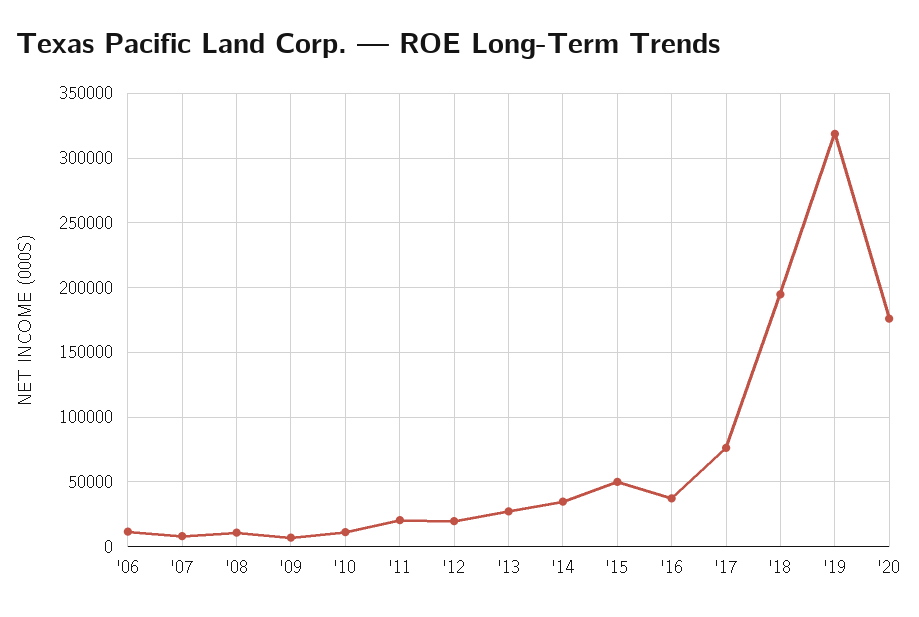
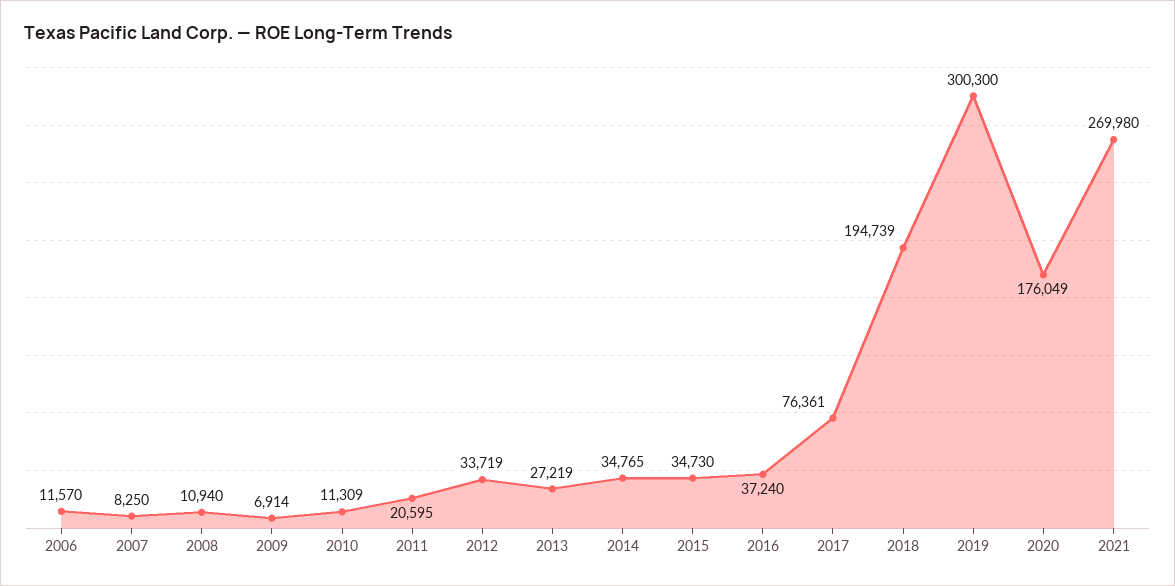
'12: 20000 -> 33719
'15: 50000 -> 34730
'19: 320000 -> 300300
2021: none -> 269980

